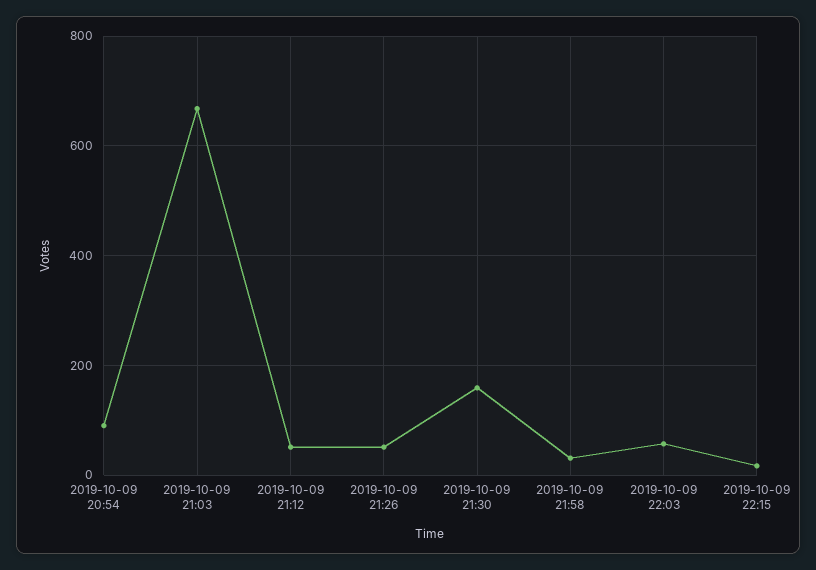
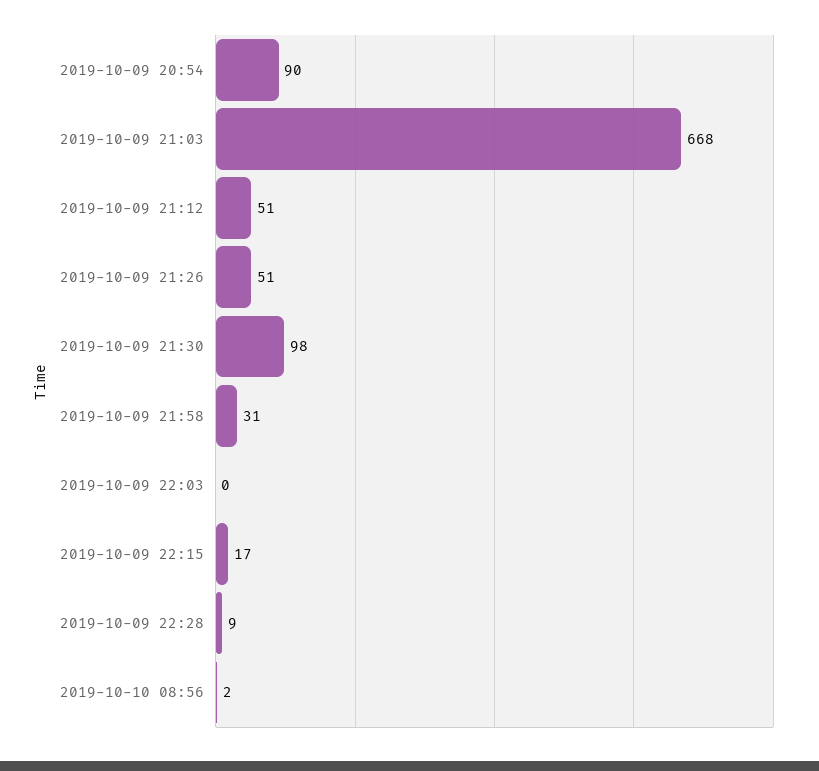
2019-10-09 21:30: 160 -> 98
2019-10-09 22:03: 60 -> 0
2019-10-09 22:28: none -> 9
2019-10-10 08:56: none -> 2

